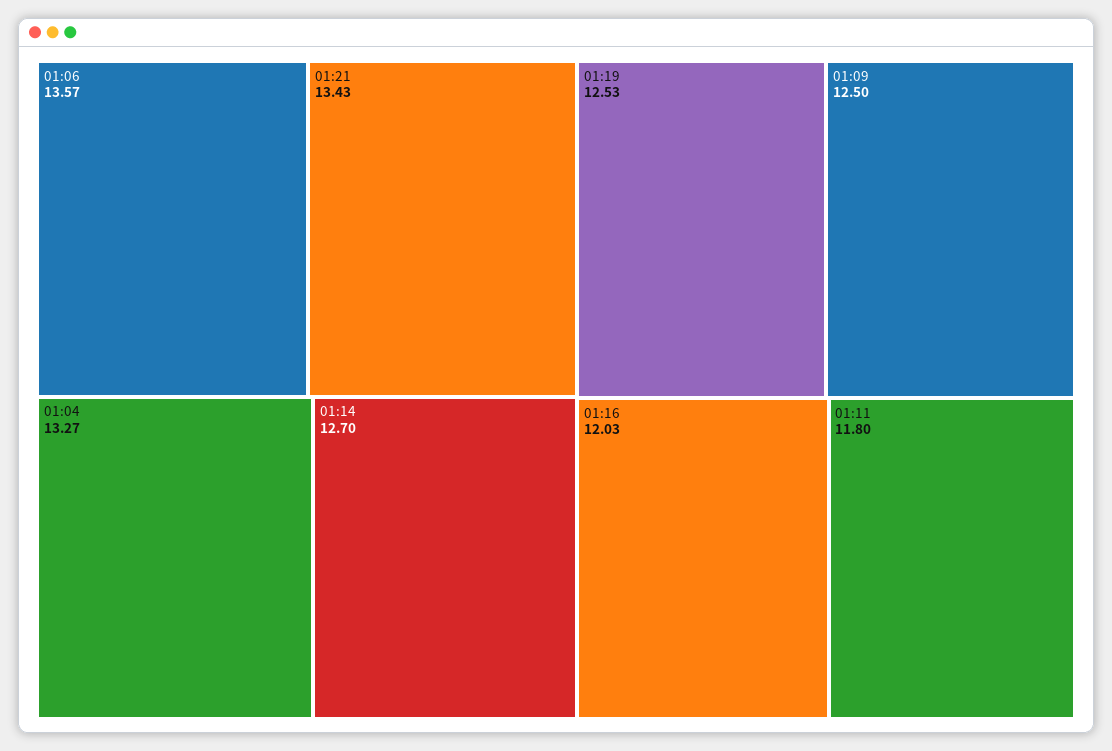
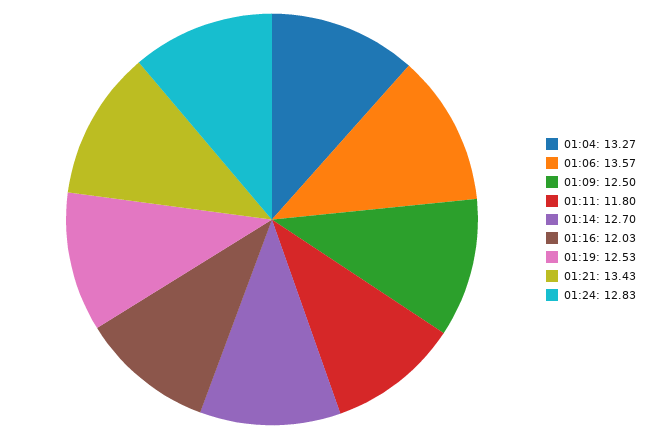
01:24: none -> 12.83

